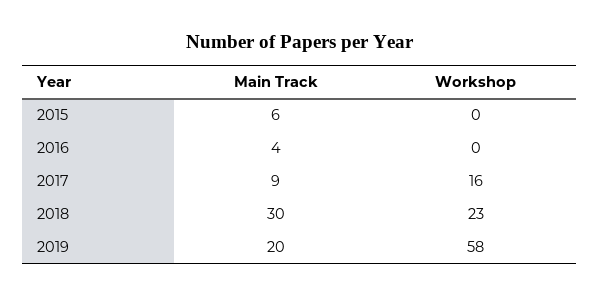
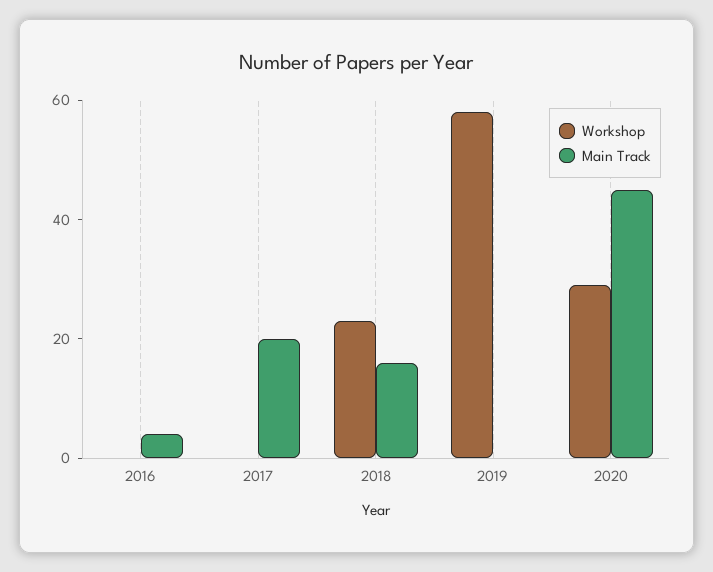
Main Track, 2015: 6 -> none
Workshop, 2015: 0 -> none
Main Track, 2017: 9 -> 20
Workshop, 2017: 16 -> 0
Main Track, 2018: 30 -> 15
Main Track, 2019: 20 -> 0
Workshop, 2020: none -> 30
Main Track, 2020: none -> 45

